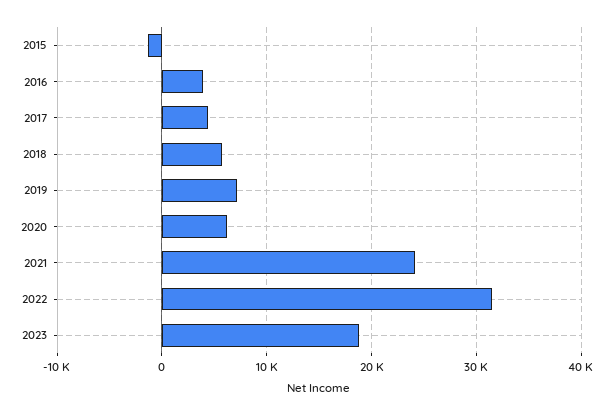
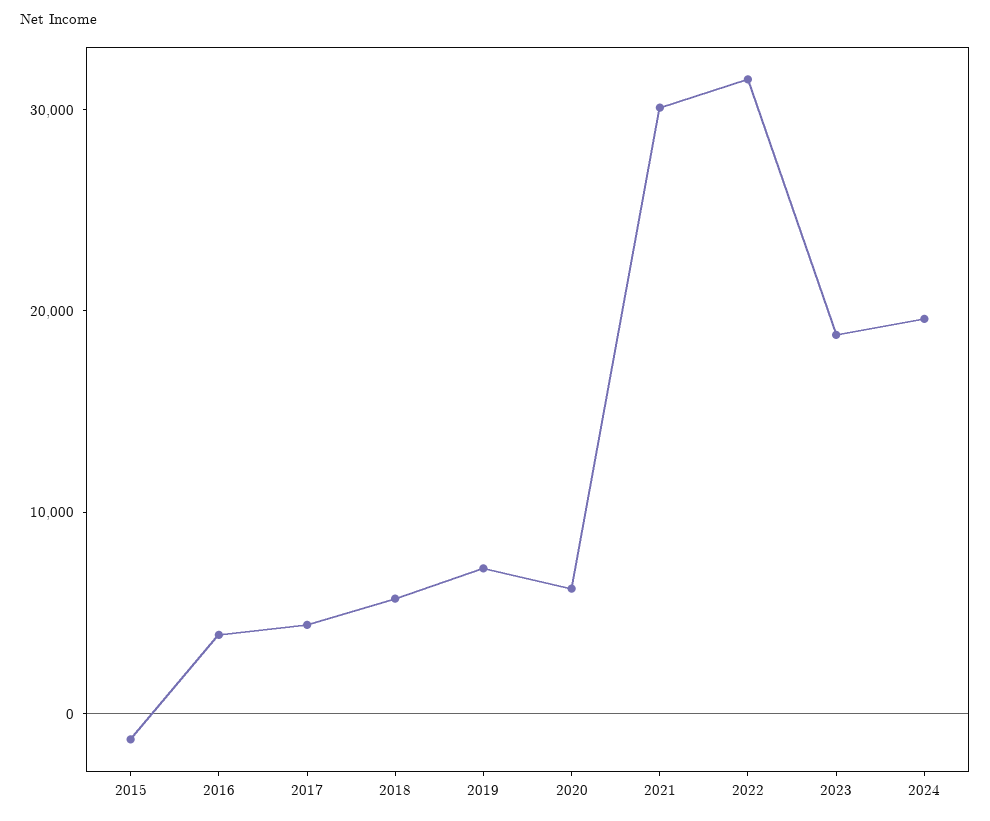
2021: 24000 -> 30000
2024: none -> 20000

